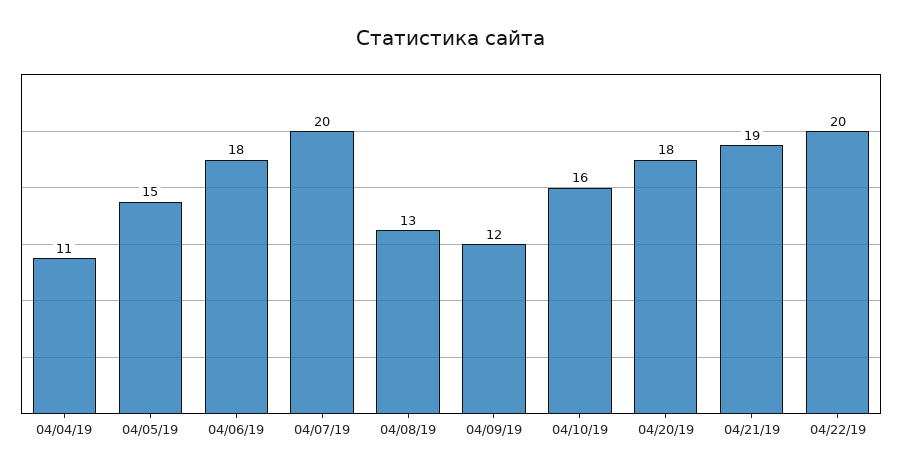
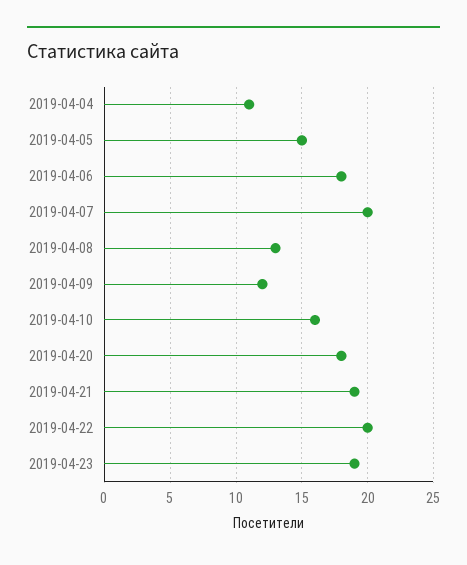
2019-04-23: none -> 19

